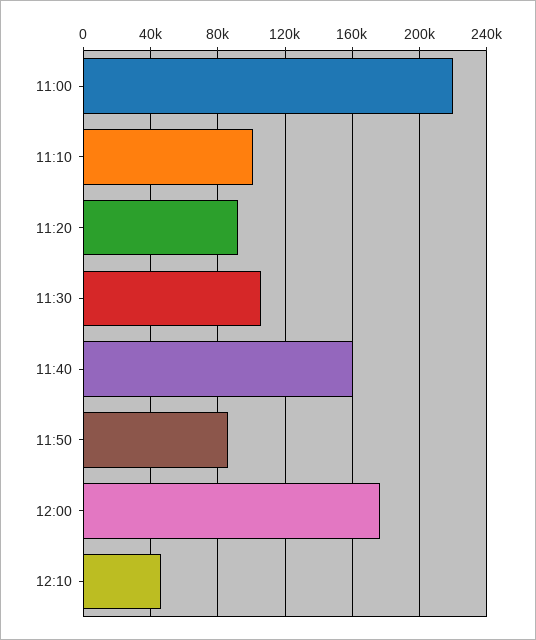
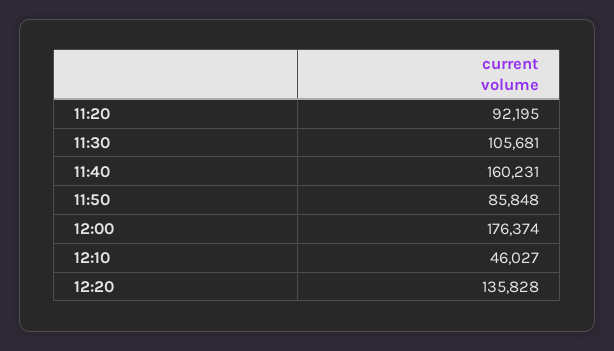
11:00: 220000 -> none
11:10: 100000 -> none
12:20: none -> 135828

